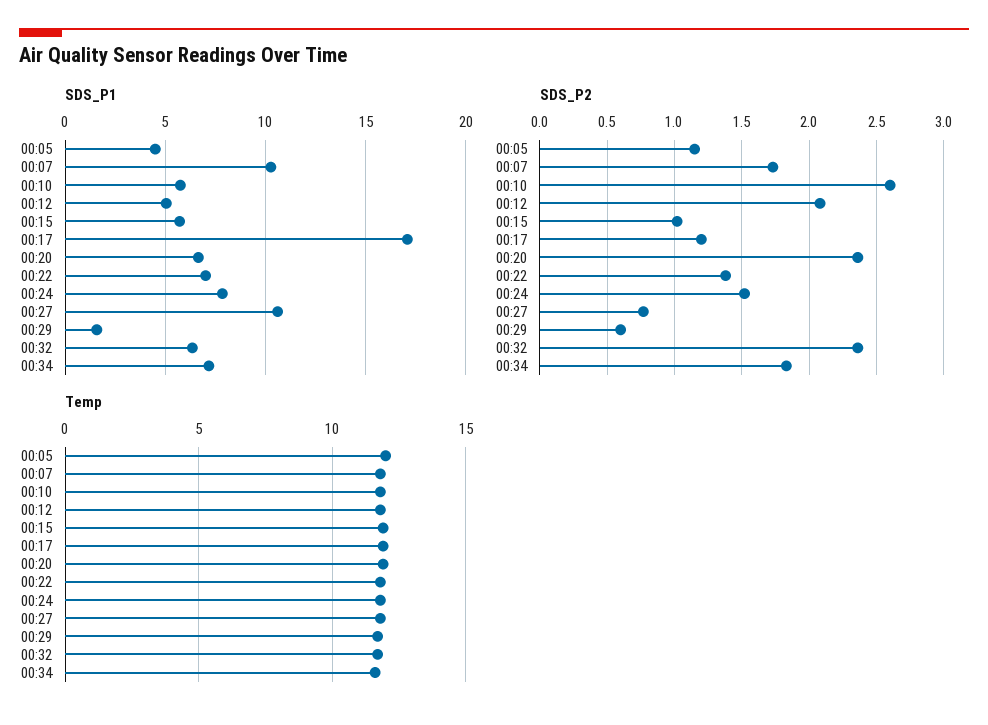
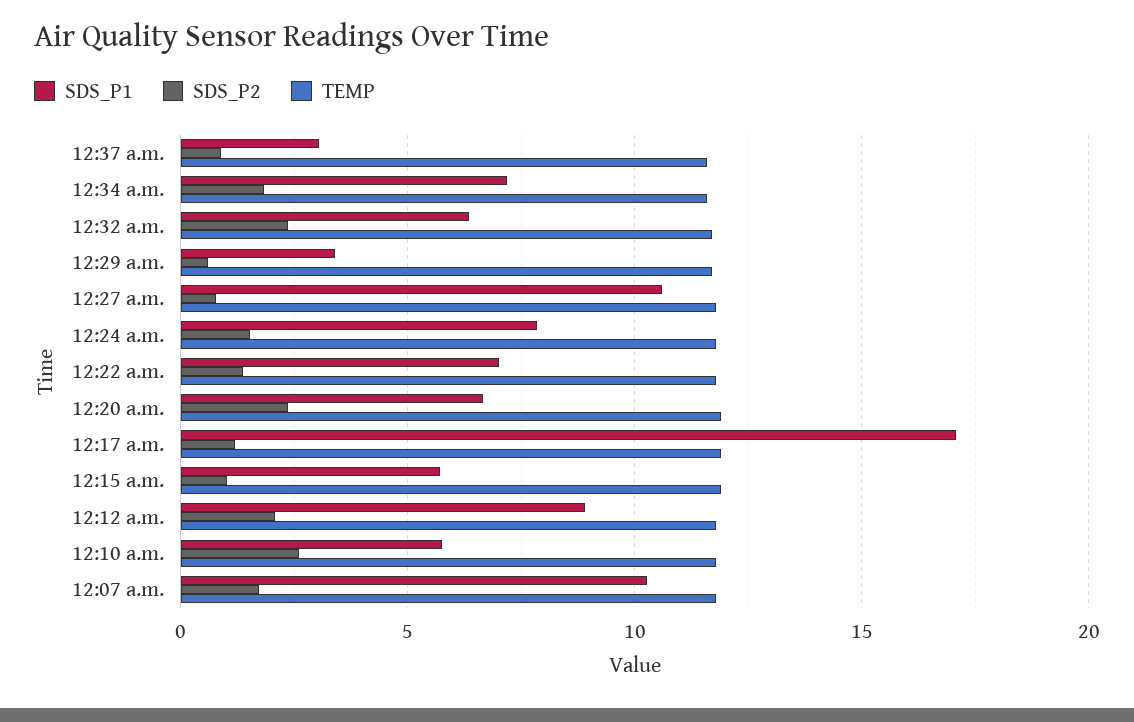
SDS_P1, 00:05: 4.5 -> none
SDS_P1, 00:12: 5 -> 9
SDS_P1, 00:29: 1.5 -> 3.5
SDS_P2, 00:05: 1.15 -> none
Temp, 00:05: 12 -> none
SDS_P1, 12:37 a.m.: none -> 3
SDS_P2, 12:37 a.m.: none -> 1
Temp, 12:37 a.m.: none -> 11.5

